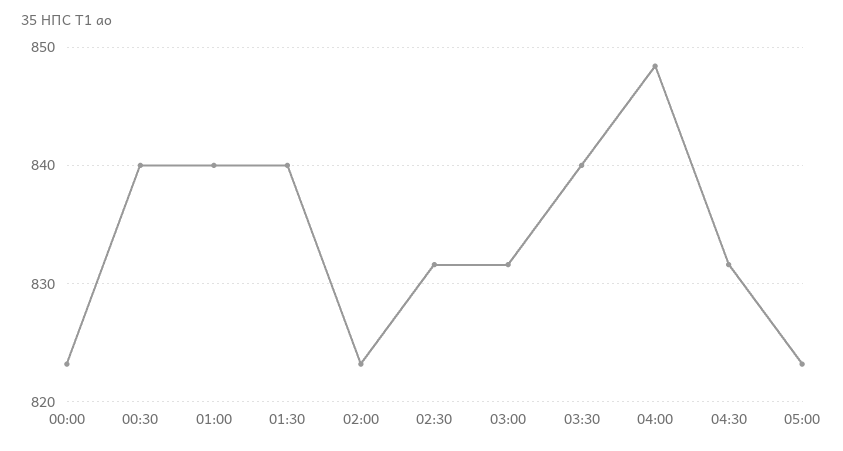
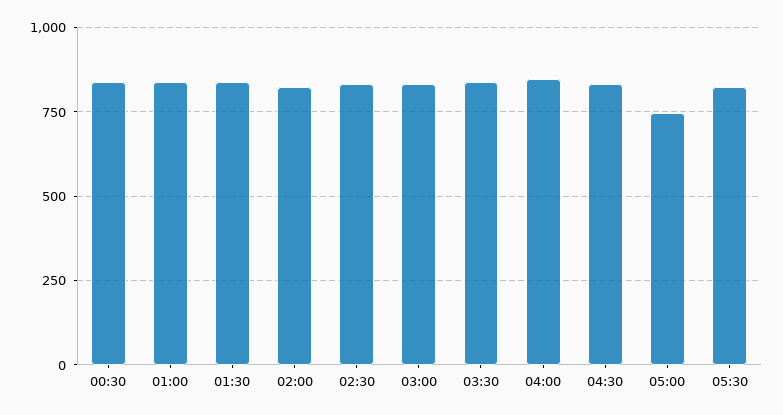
00:00: 823 -> none
05:00: 823 -> 750
05:30: none -> 825

